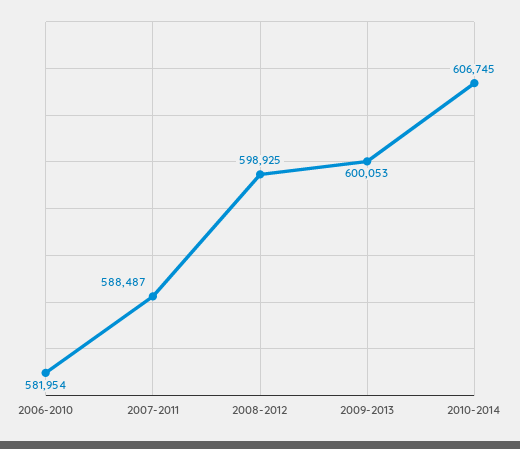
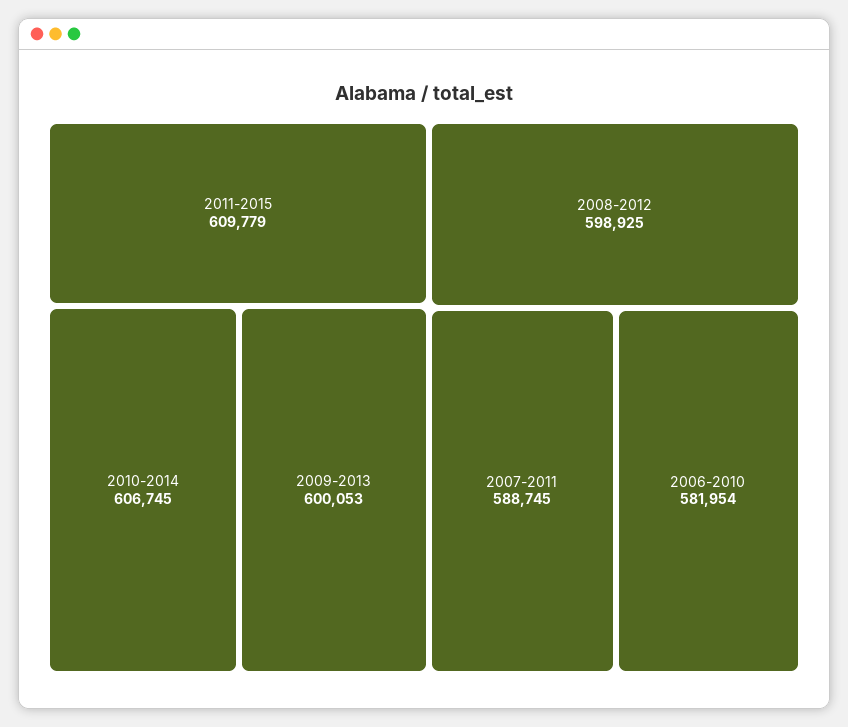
2007-2011: 588487 -> 588745
2011-2015: none -> 609779

